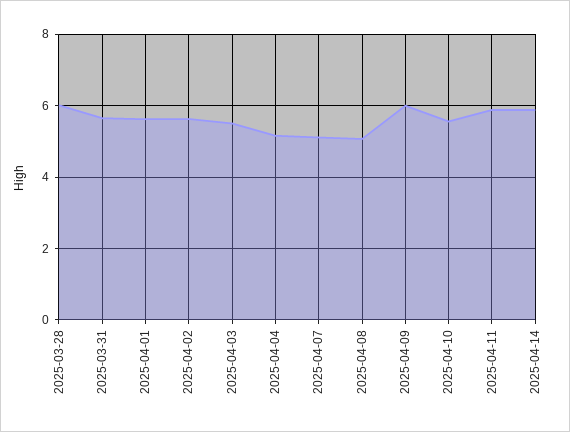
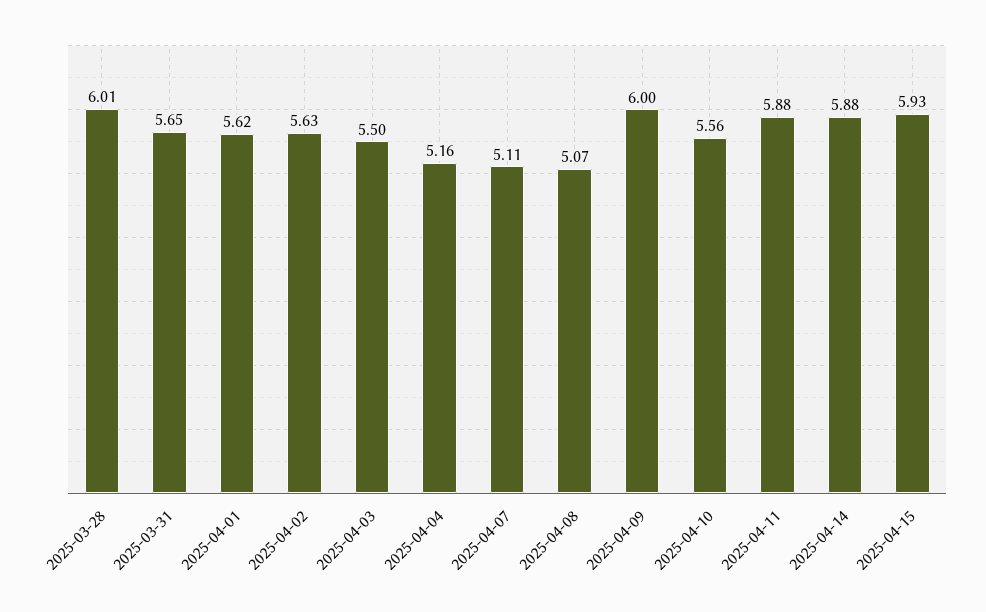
2025-04-15: none -> 5.93

